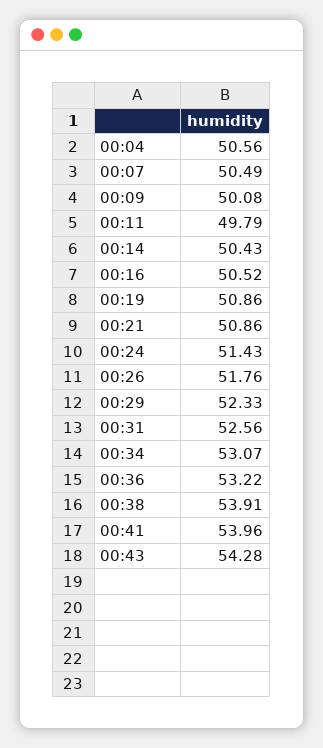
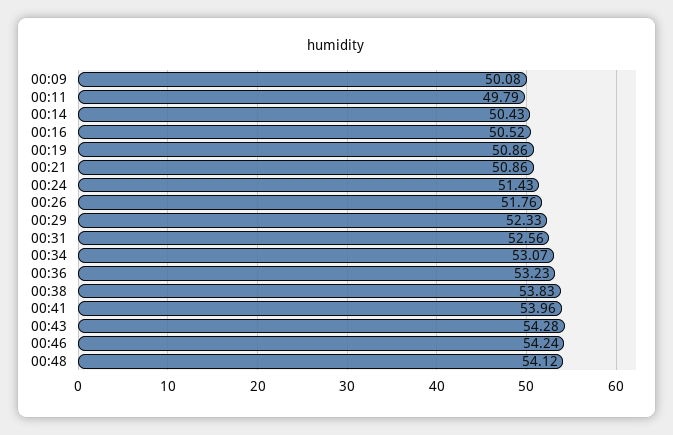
00:04: 50.56 -> none
00:07: 50.49 -> none
00:36: 53.22 -> 53.23
00:38: 53.91 -> 53.83
00:46: none -> 54.24
00:48: none -> 54.12

